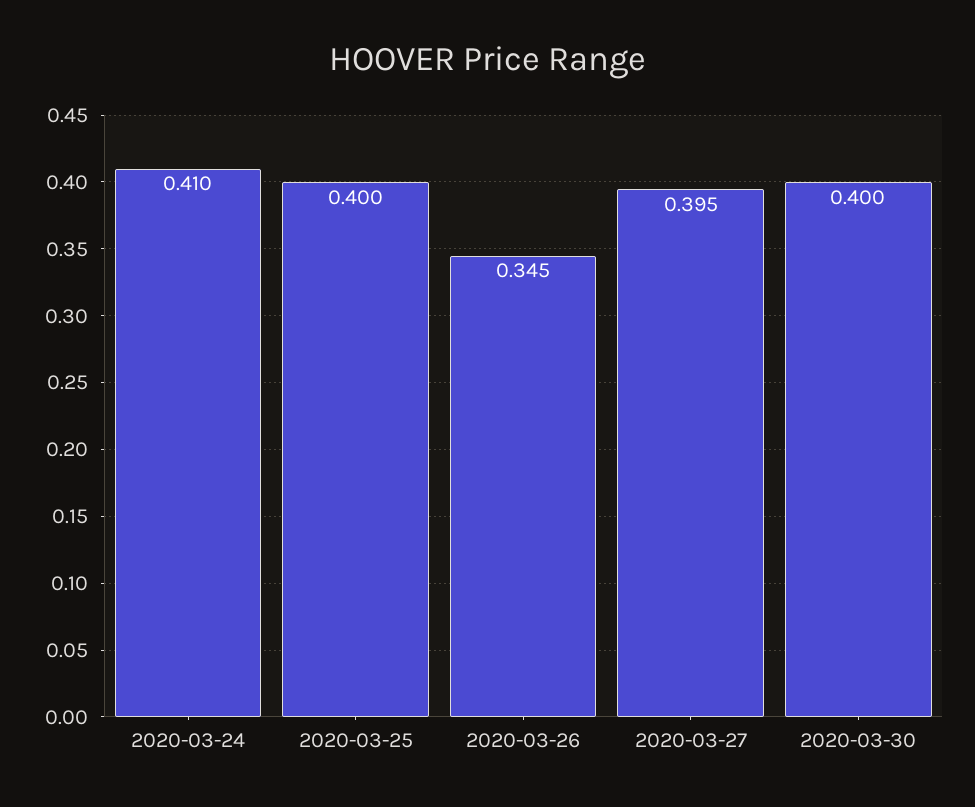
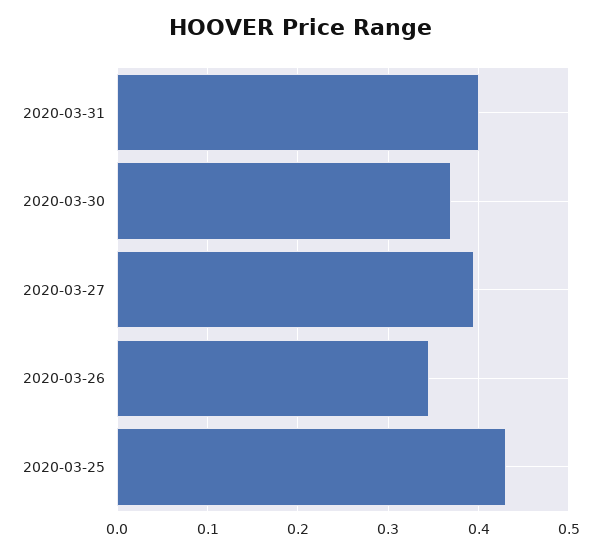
2020-03-24: 0.41 -> none
2020-03-25: 0.4 -> 0.43
2020-03-30: 0.4 -> 0.37
2020-03-31: none -> 0.4

